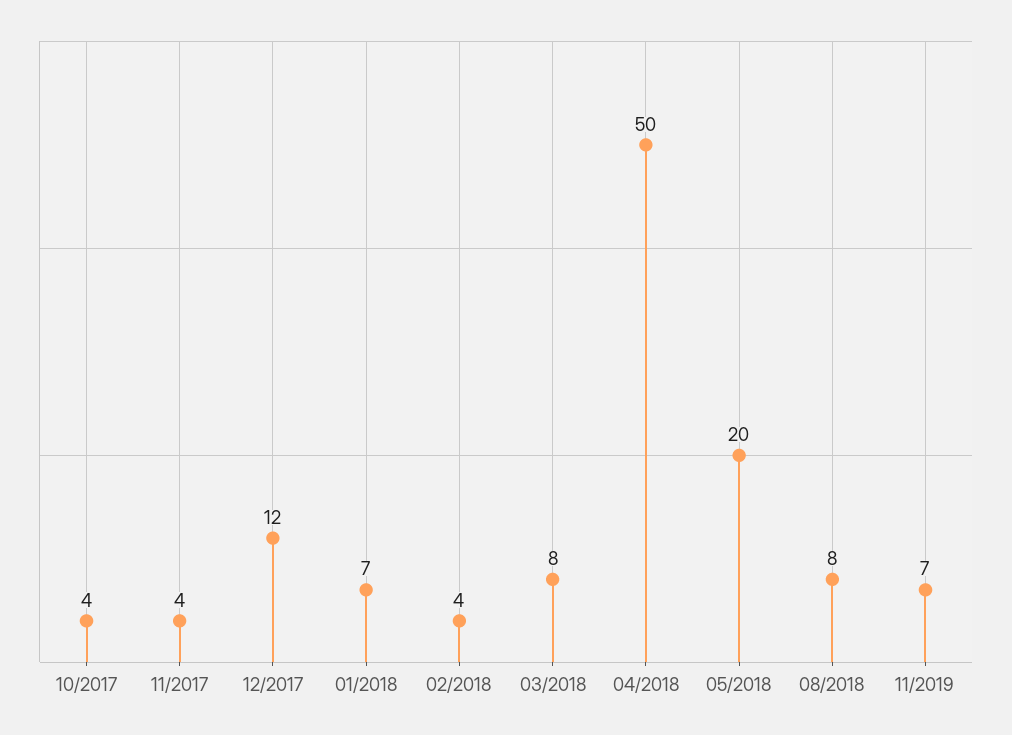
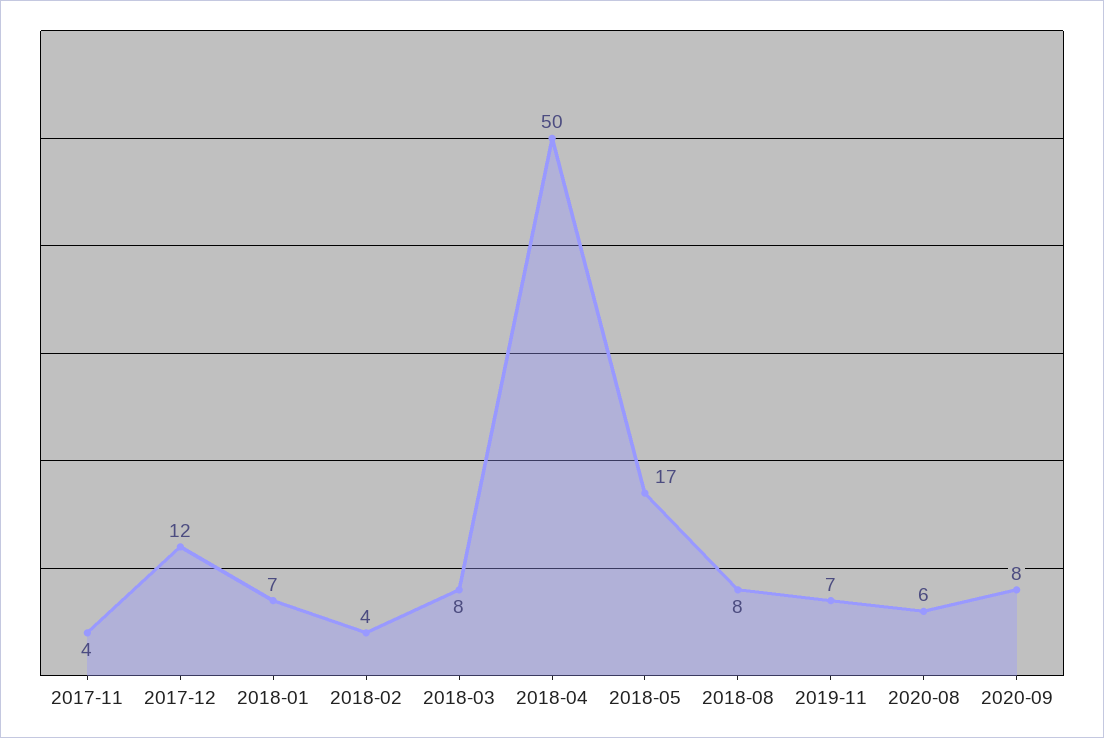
10/2017: 4 -> none
05/2018: 20 -> 17
2020-08: none -> 6
2020-09: none -> 8

